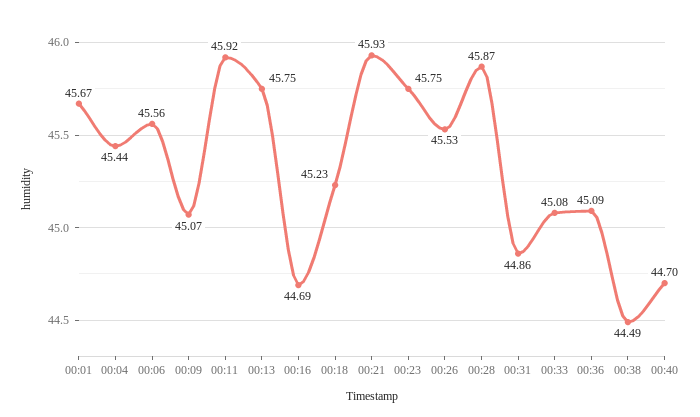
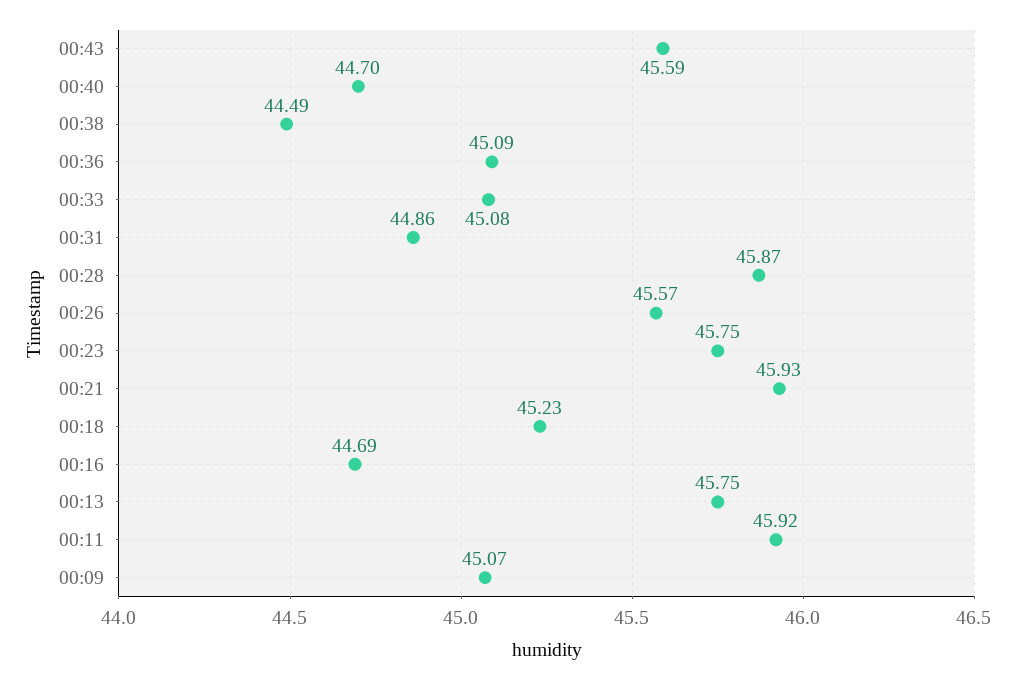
00:01: 45.67 -> none
00:04: 45.44 -> none
00:06: 45.56 -> none
00:26: 45.53 -> 45.57
00:43: none -> 45.59

